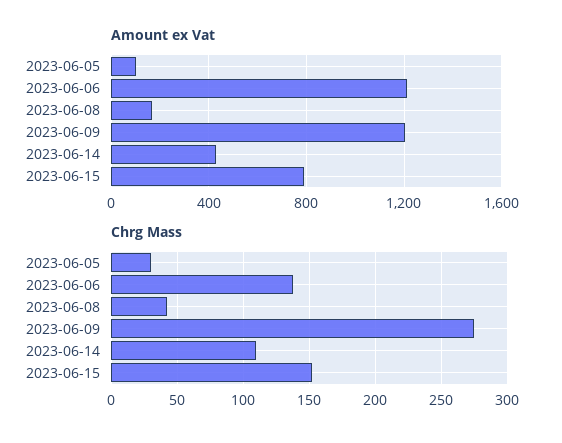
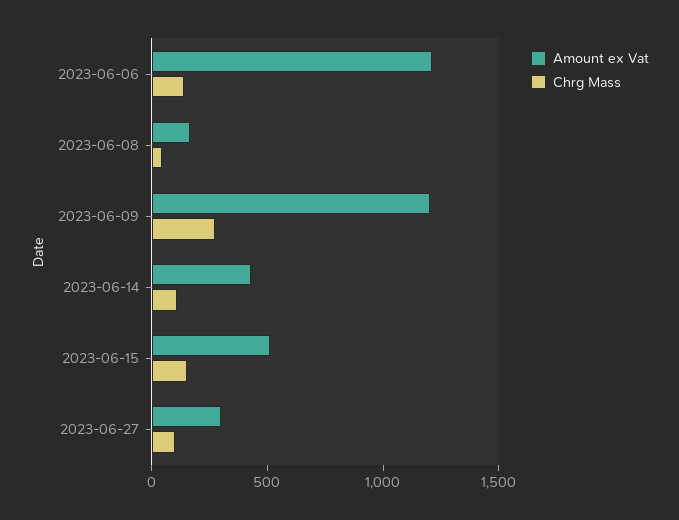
Amount ex Vat, 2023-06-05: 100 -> none
Amount ex Vat, 2023-06-15: 800 -> 500
Chrg Mass, 2023-06-05: 30 -> none
Amount ex Vat, 2023-06-27: none -> 300
Chrg Mass, 2023-06-27: none -> 100

